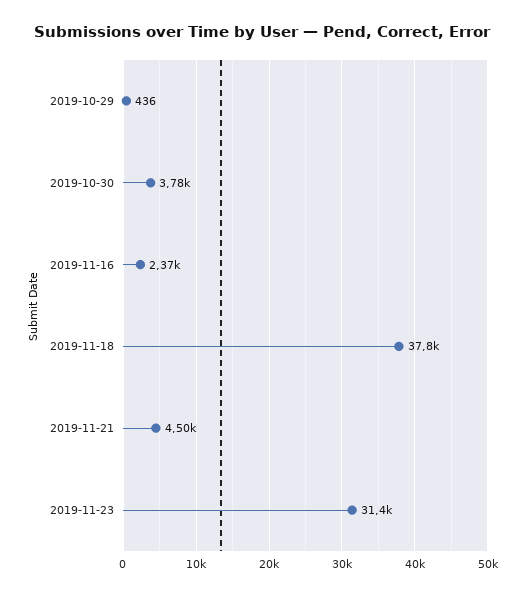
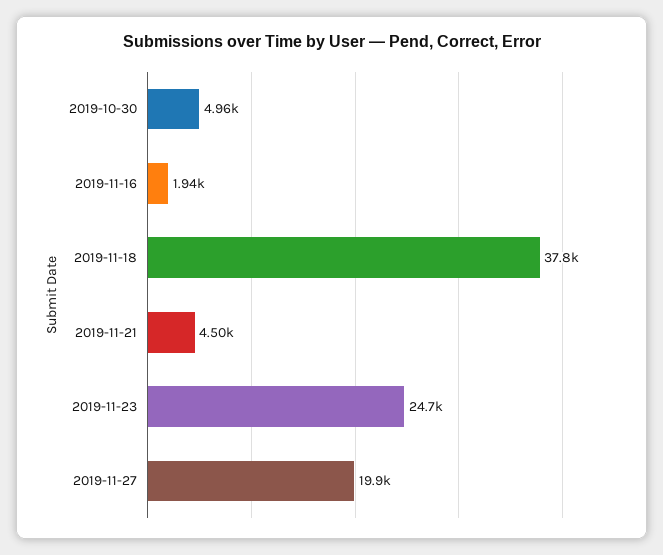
2019-10-29: 436 -> none
2019-10-30: 3780 -> 4960
2019-11-16: 2370 -> 1940
2019-11-23: 31400 -> 24700
2019-11-27: none -> 19900

